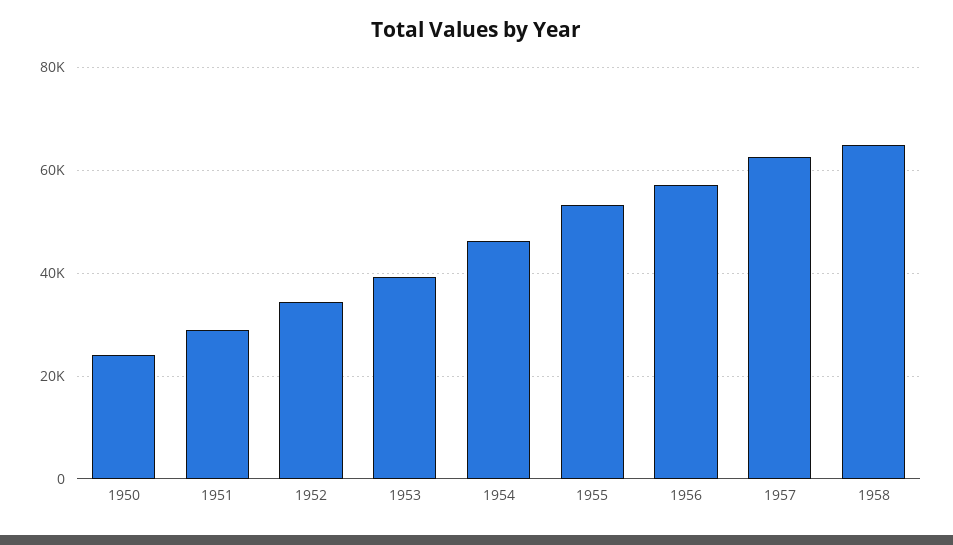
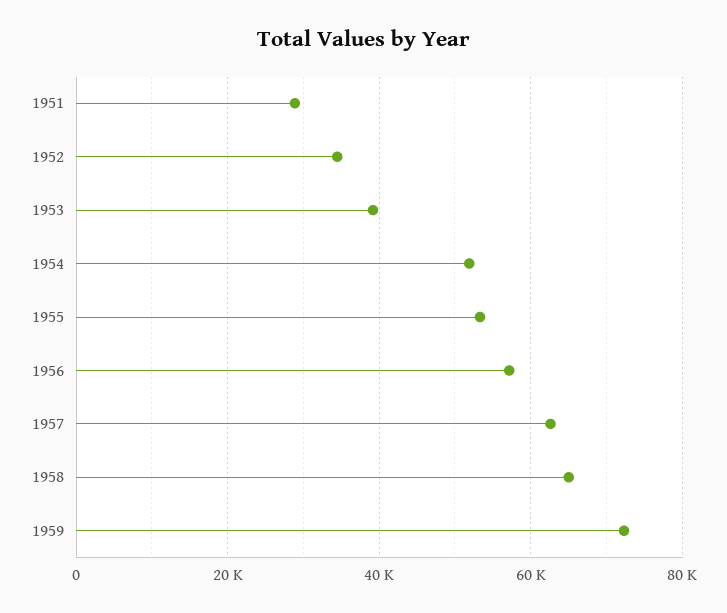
1950: 24000 -> none
1954: 46000 -> 52000
1959: none -> 72000

